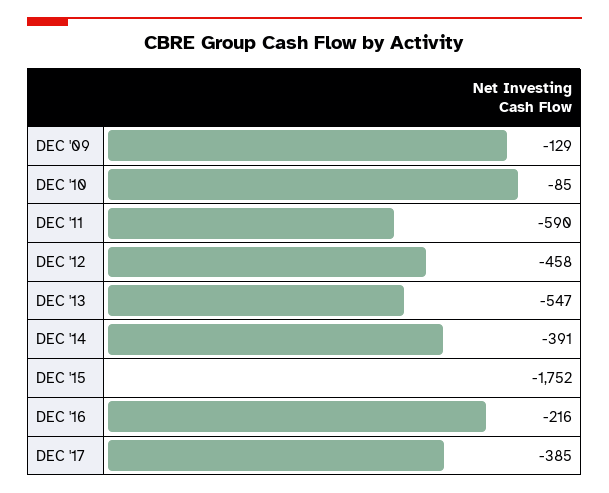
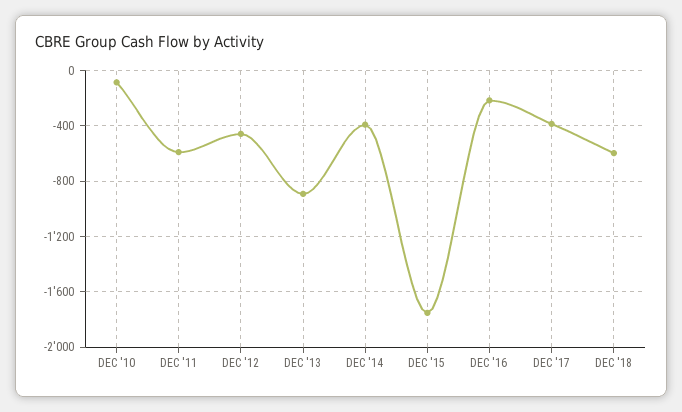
DEC '09: -129 -> none
DEC '13: -547 -> -900
DEC '18: none -> -600

